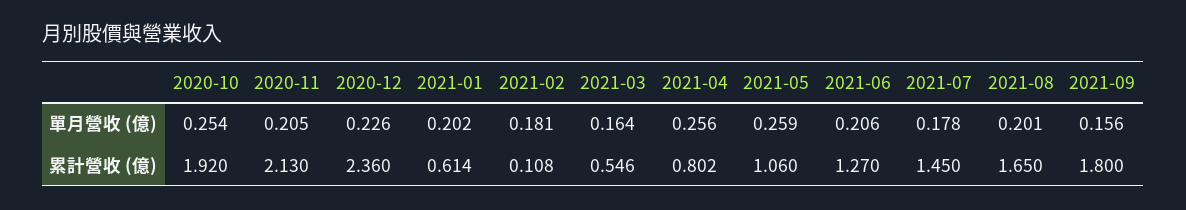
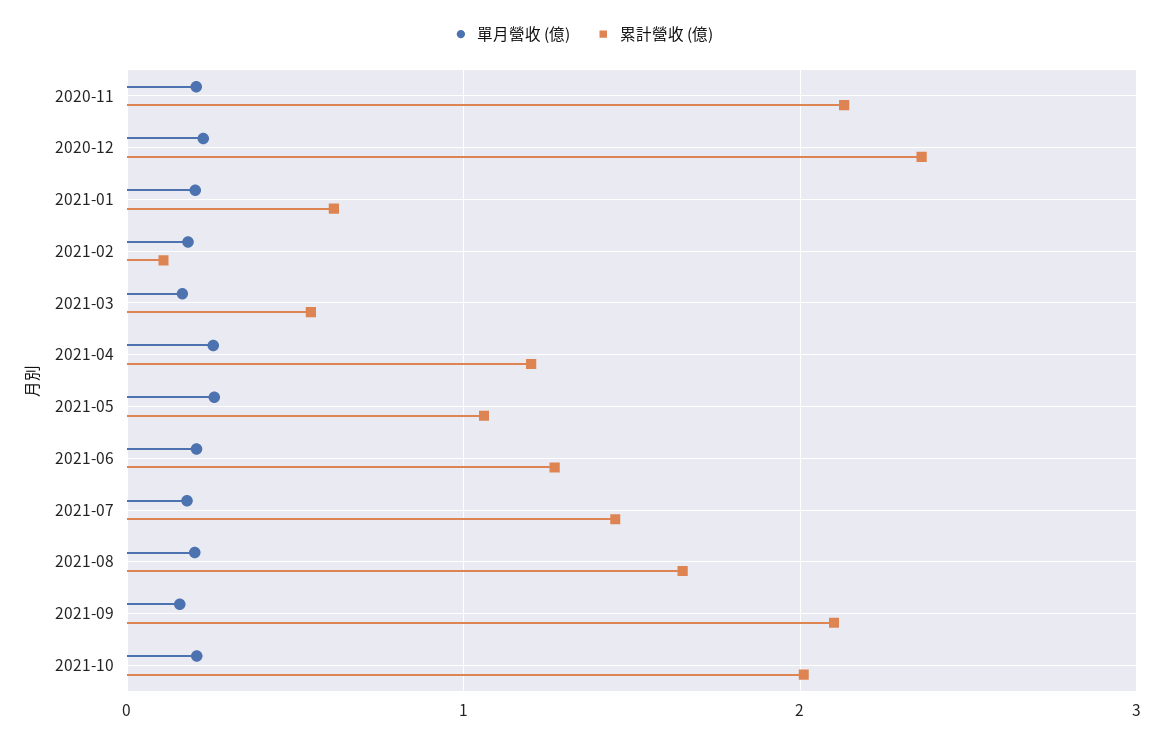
單月營收 (億), 2020-10: 0.254 -> none
累計營收 (億), 2020-10: 1.92 -> none
累計營收 (億), 2021-04: 0.802 -> 1.2
累計營收 (億), 2021-09: 1.8 -> 2.1
單月營收 (億), 2021-10: none -> 0.2
累計營收 (億), 2021-10: none -> 2

